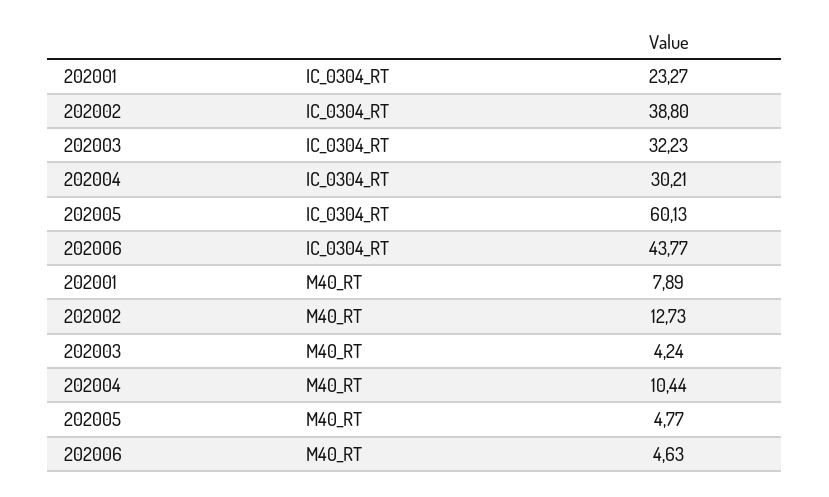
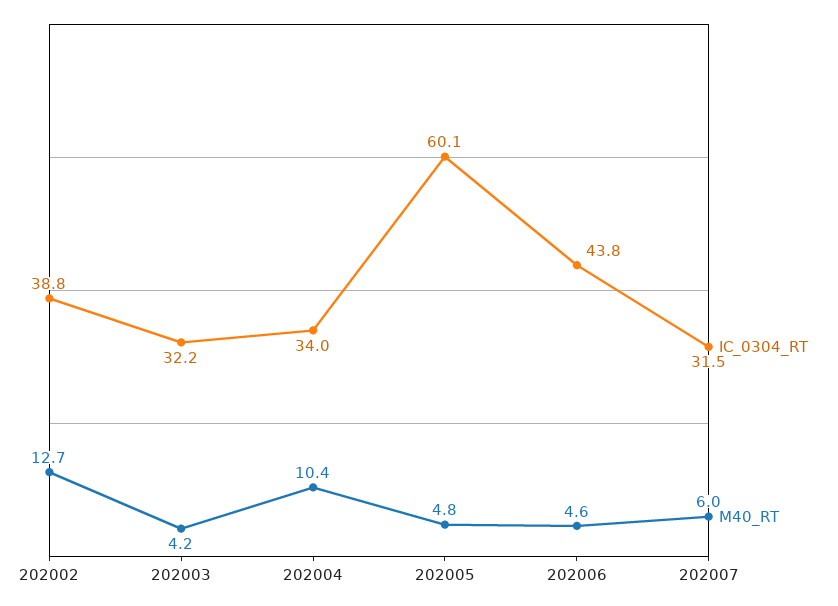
IC_0304_RT, 202001: 23.27 -> none
IC_0304_RT, 202004: 30.21 -> 34
M40_RT, 202001: 7.89 -> none
IC_0304_RT, 202007: none -> 31.5
M40_RT, 202007: none -> 6

